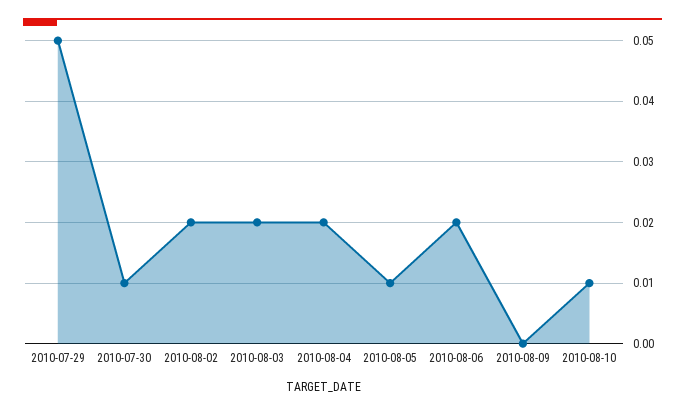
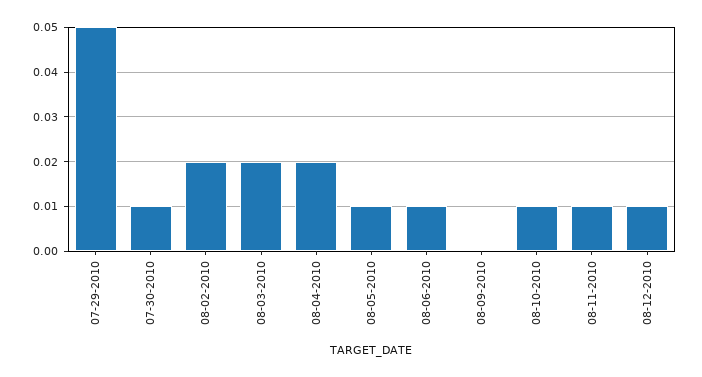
2010-08-06: 0.02 -> 0.01
08-11-2010: none -> 0.01
08-12-2010: none -> 0.01

